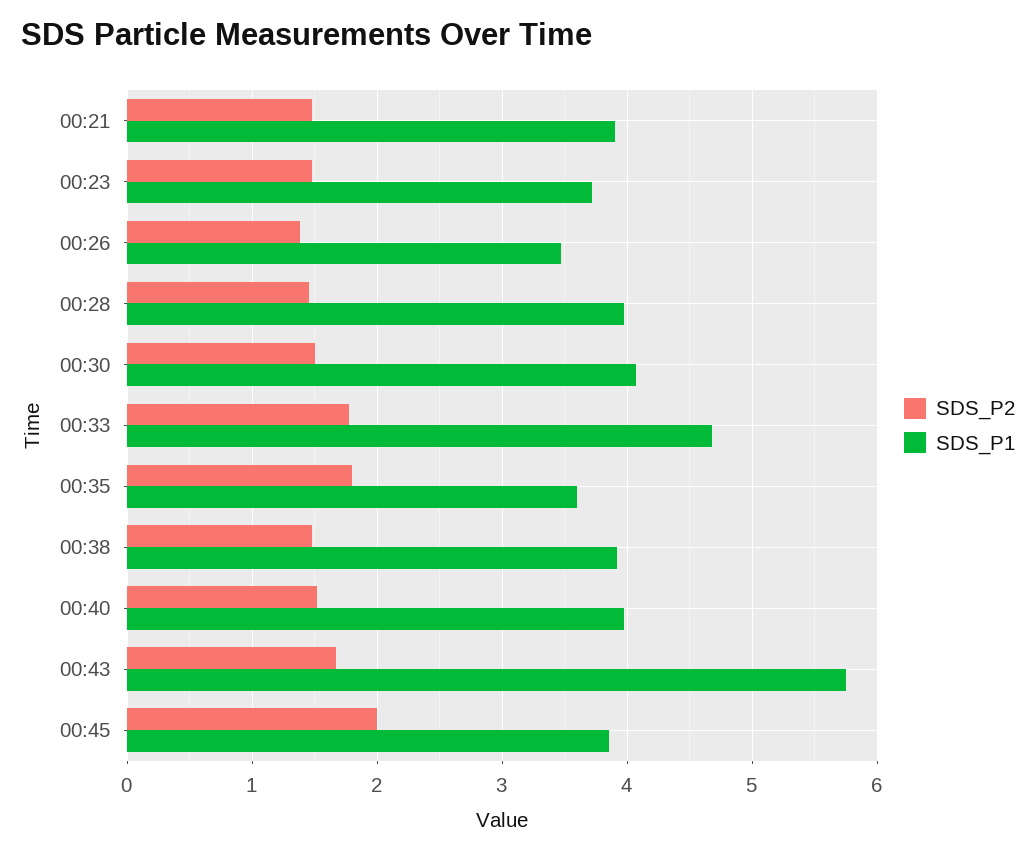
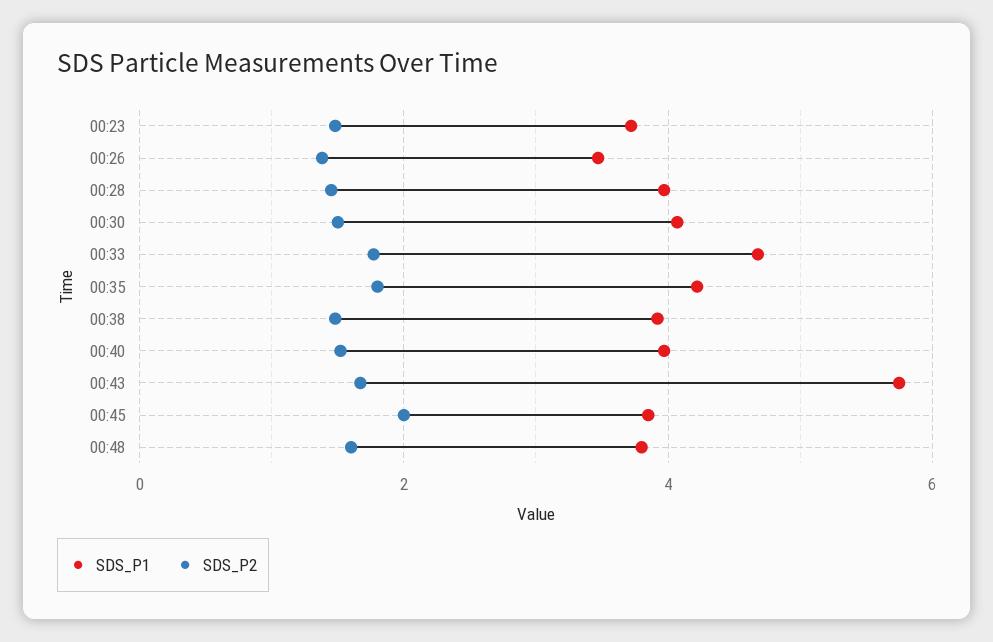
SDS_P2, 00:21: 1.5 -> none
SDS_P1, 00:21: 3.9 -> none
SDS_P1, 00:35: 3.6 -> 4.2
SDS_P1, 00:48: none -> 3.8
SDS_P2, 00:48: none -> 1.6

